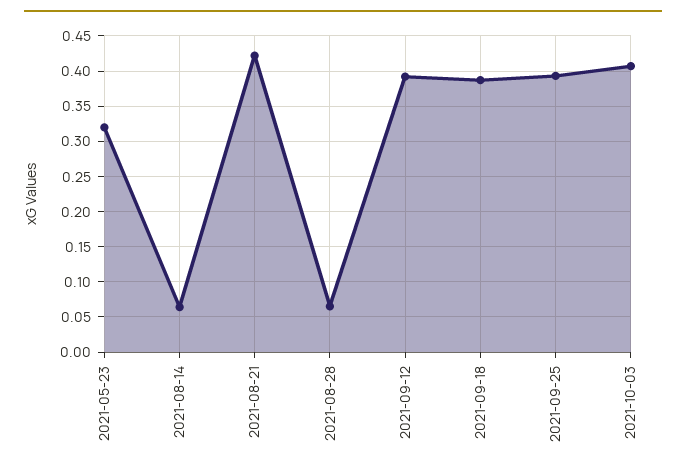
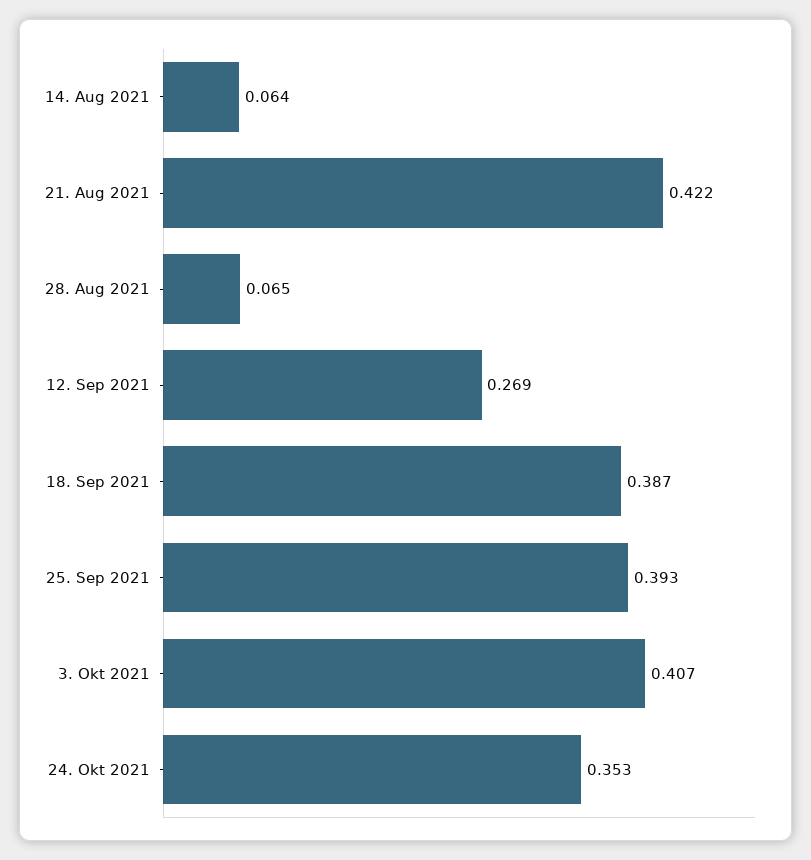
2021-05-23: 0.32 -> none
2021-09-12: 0.39 -> 0.269
24. Okt 2021: none -> 0.353

